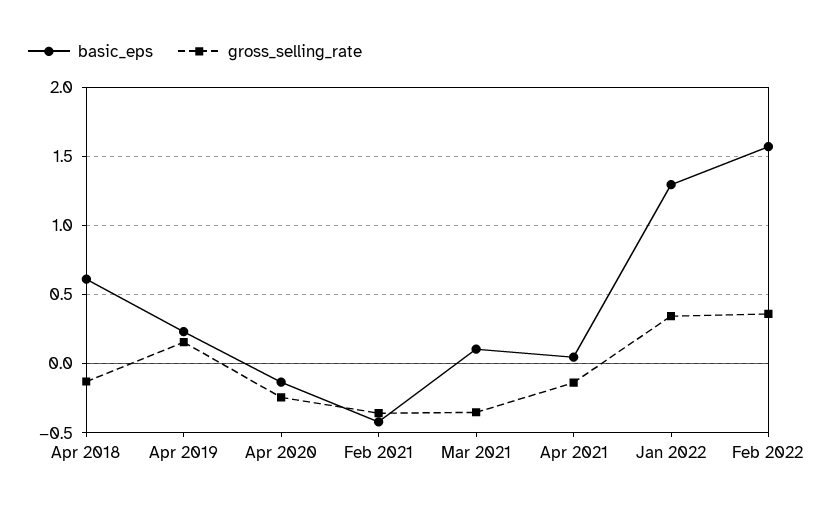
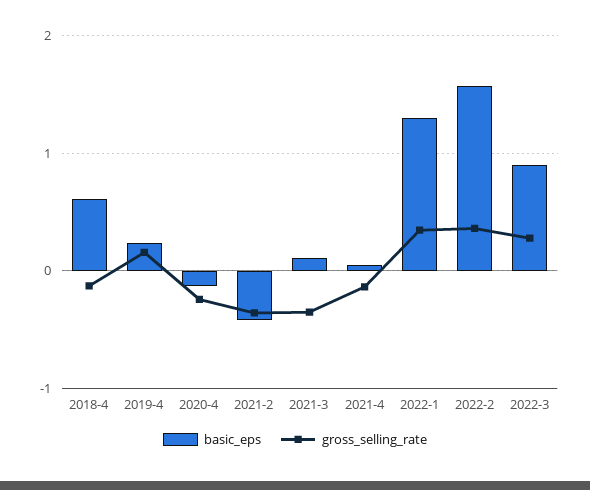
basic_eps, 2022-3: none -> 0.9
gross_selling_rate, 2022-3: none -> 0.3

